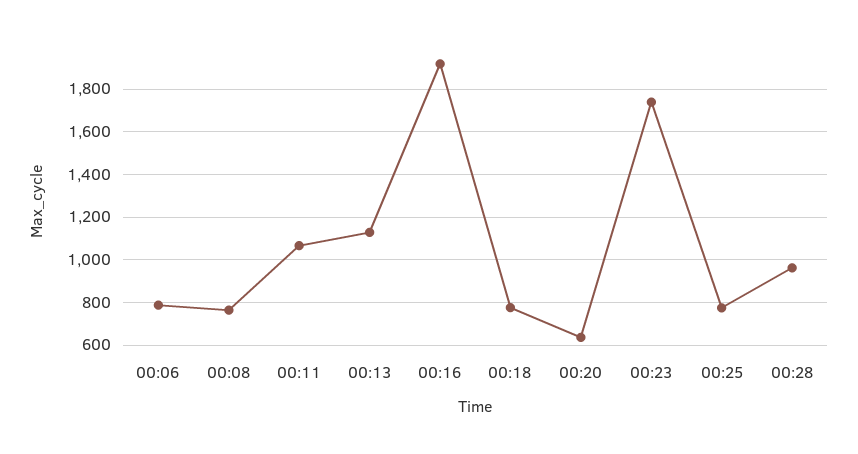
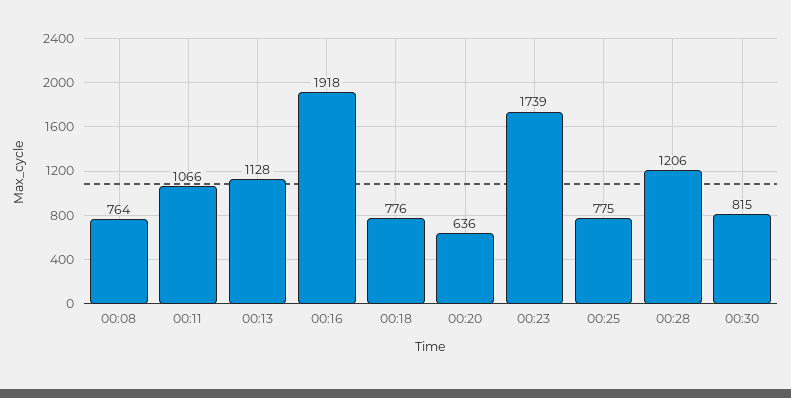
00:06: 800 -> none
00:28: 950 -> 1206
00:30: none -> 815

